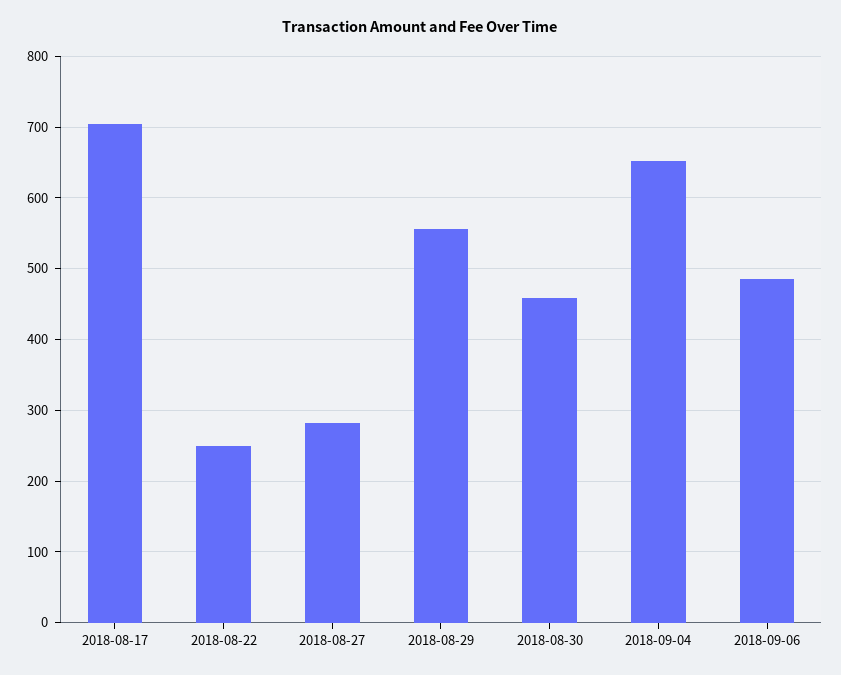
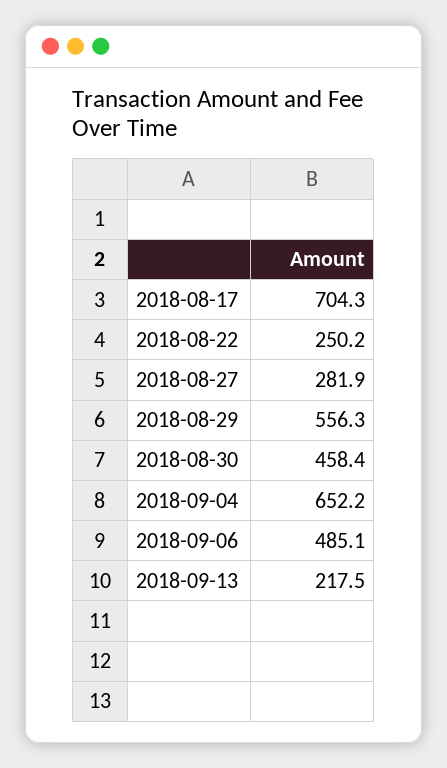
2018-09-13: none -> 217.5

